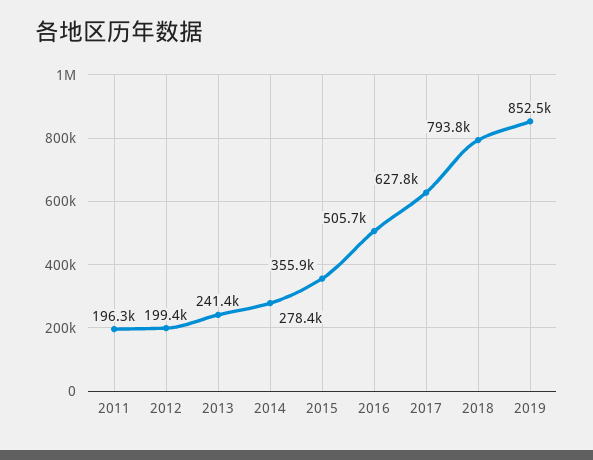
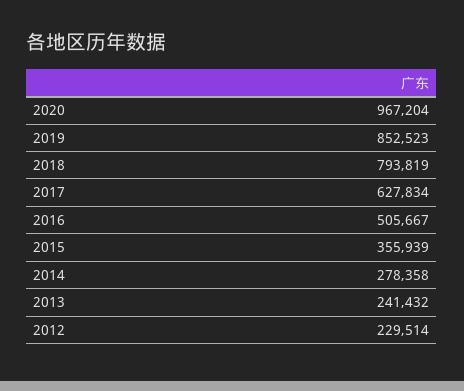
2011: 196300 -> none
2012: 199400 -> 229514
2020: none -> 967204

